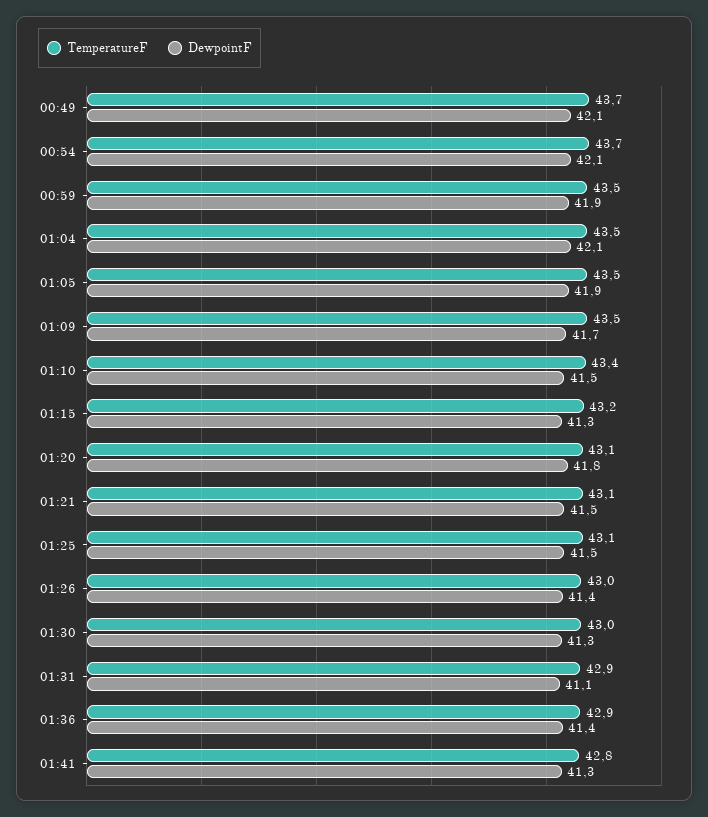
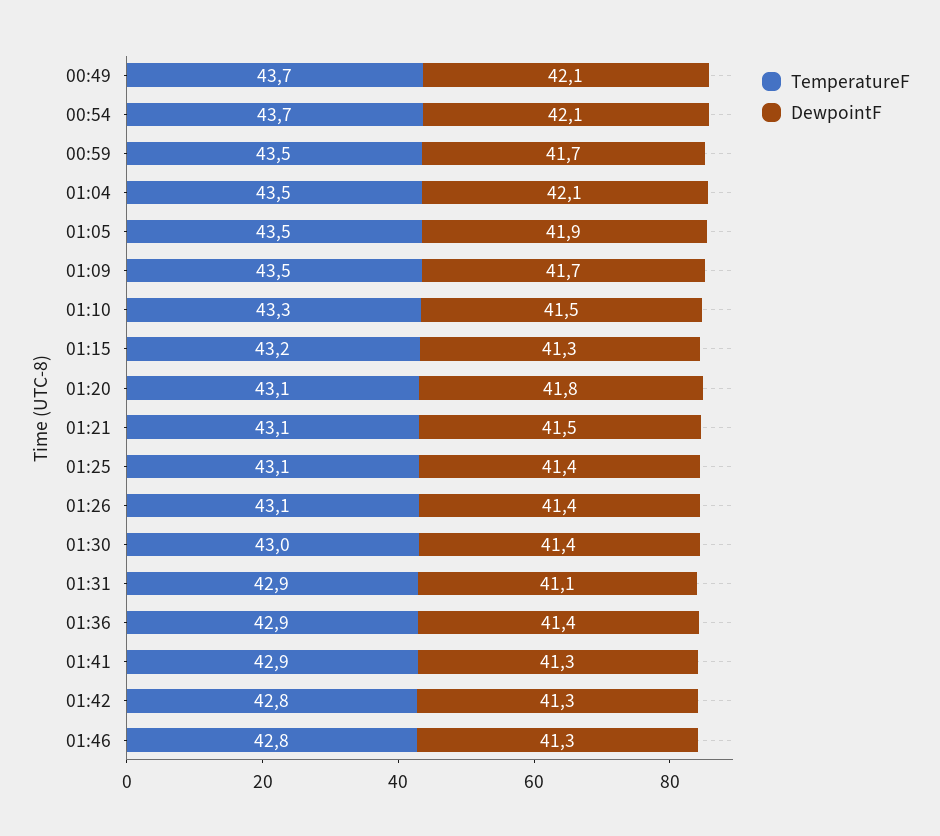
DewpointF, 00:59: 41.9 -> 41.7
TemperatureF, 01:10: 43.4 -> 43.3
DewpointF, 01:25: 41.5 -> 41.4
TemperatureF, 01:26: 43 -> 43.1
DewpointF, 01:30: 41.3 -> 41.4
TemperatureF, 01:41: 42.8 -> 42.9
TemperatureF, 01:42: none -> 42.8
DewpointF, 01:42: none -> 41.3
TemperatureF, 01:46: none -> 42.8
DewpointF, 01:46: none -> 41.3

